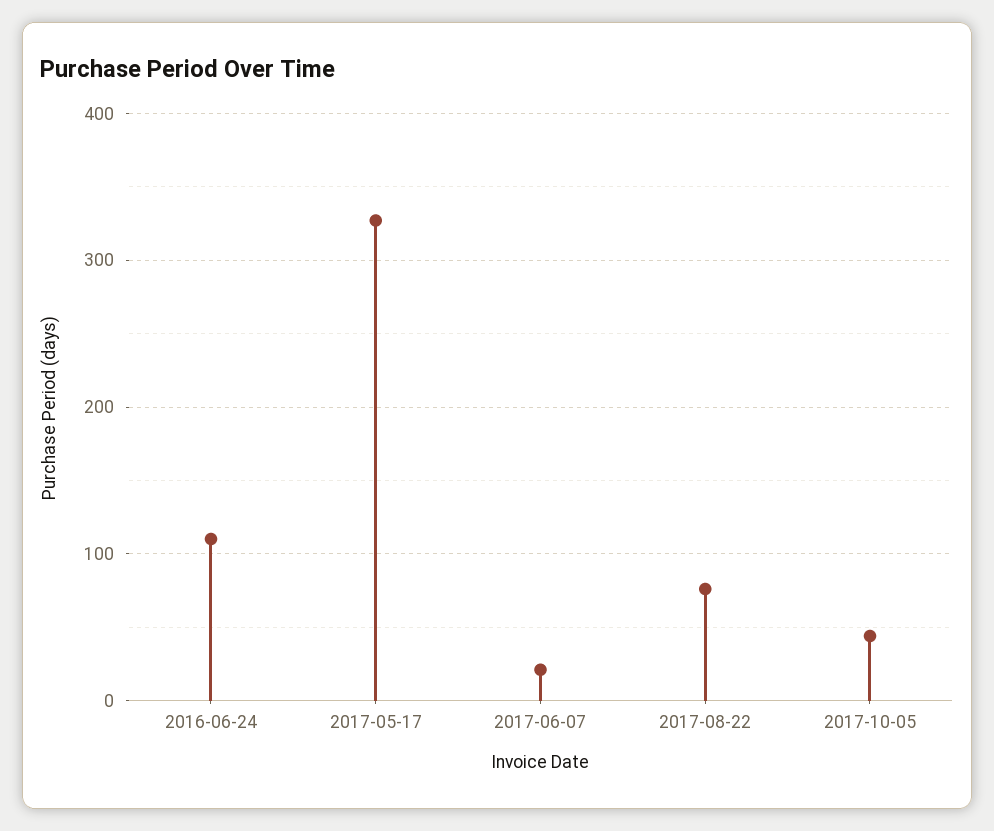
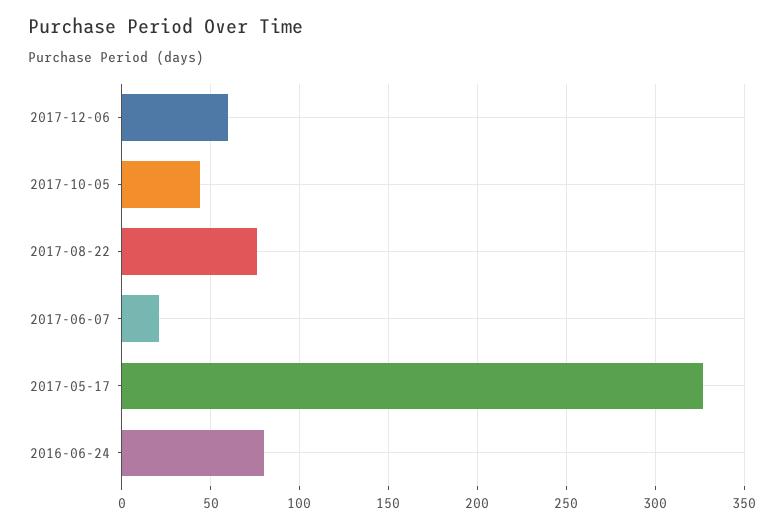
2016-06-24: 110 -> 80
2017-12-06: none -> 60

